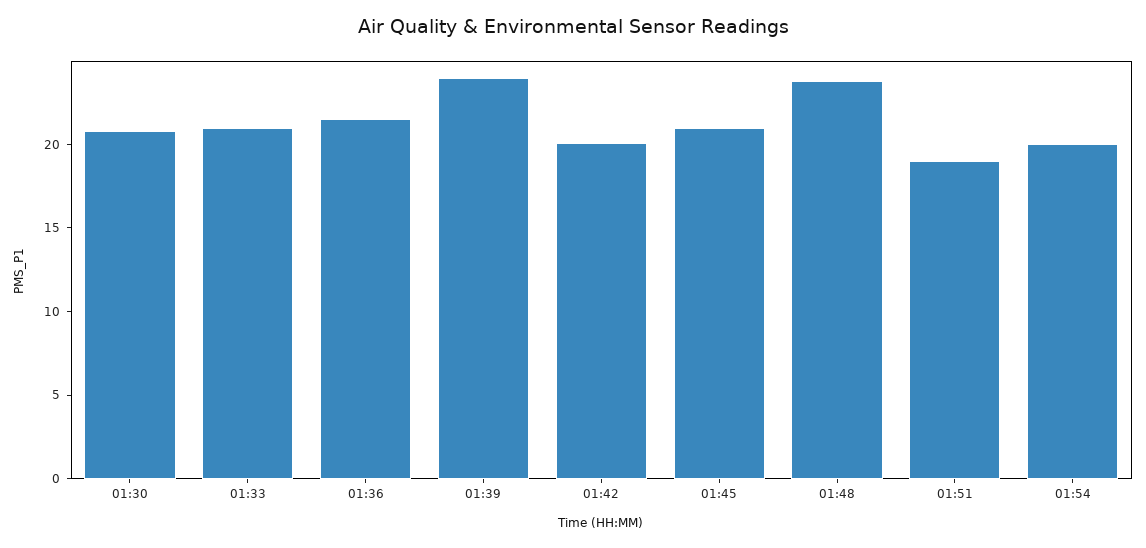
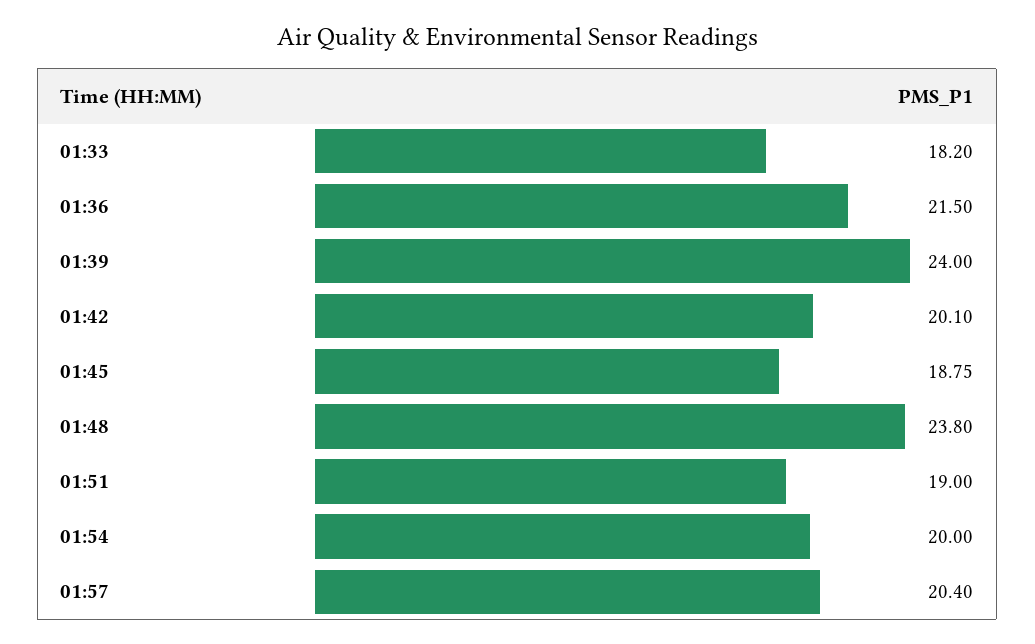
01:30: 21 -> none
01:33: 21 -> 18.2
01:45: 21 -> 18.75
01:57: none -> 20.4

